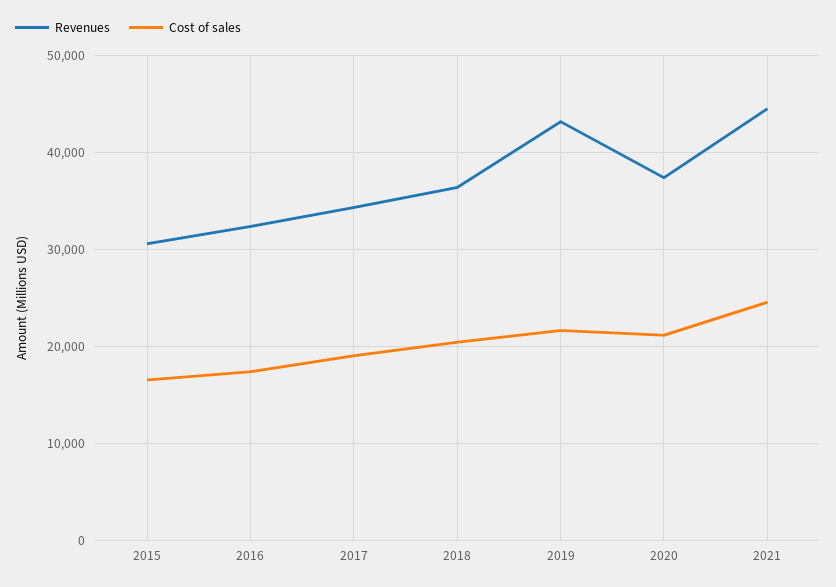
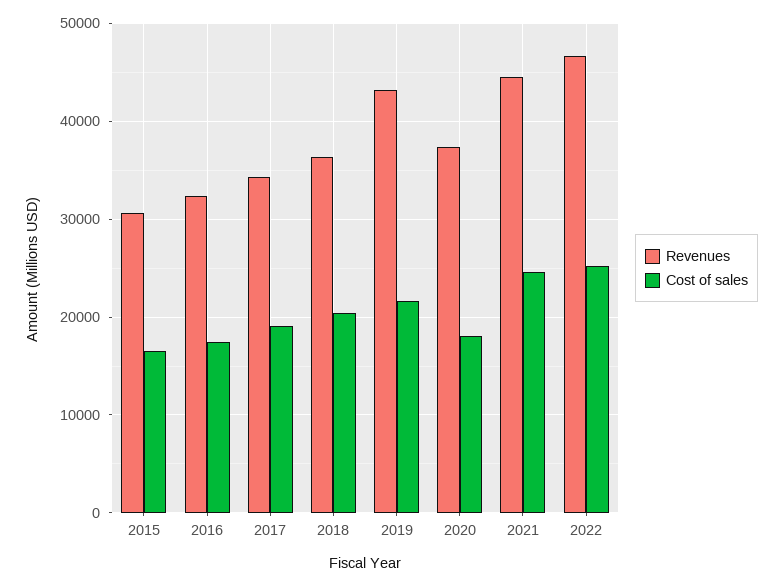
Cost of sales, 2020: 21000 -> 18000
Revenues, 2022: none -> 47000
Cost of sales, 2022: none -> 25000

